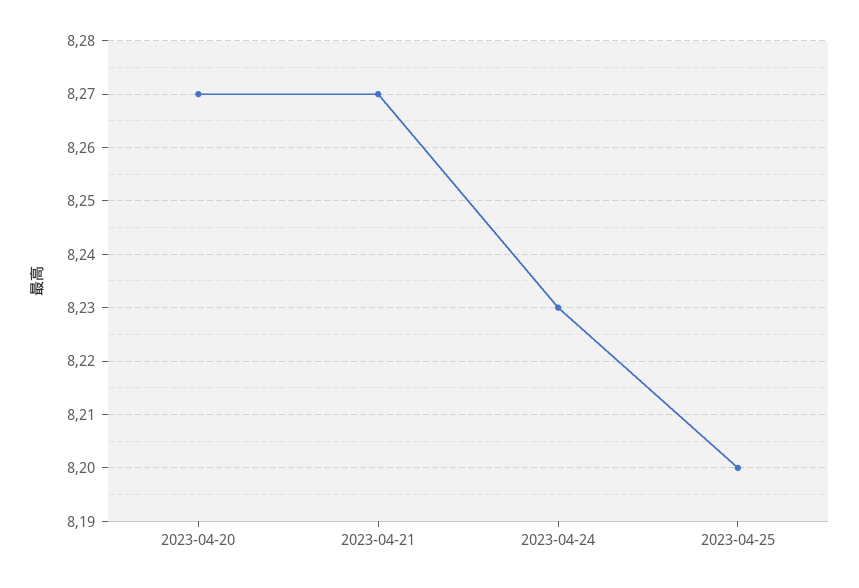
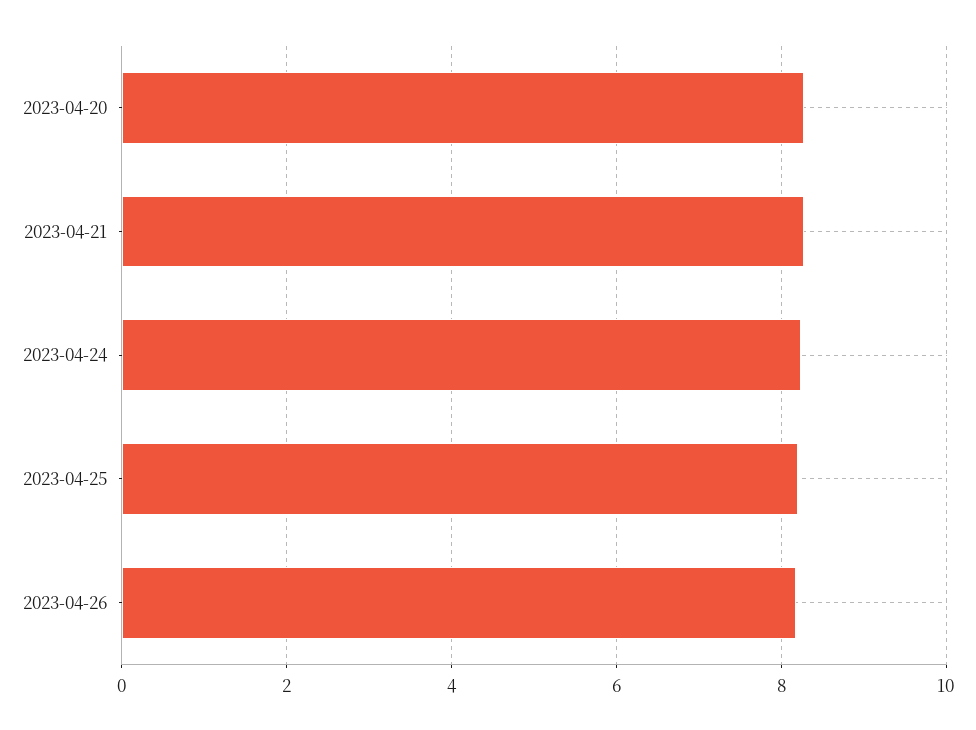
2023-04-26: none -> 8.2

